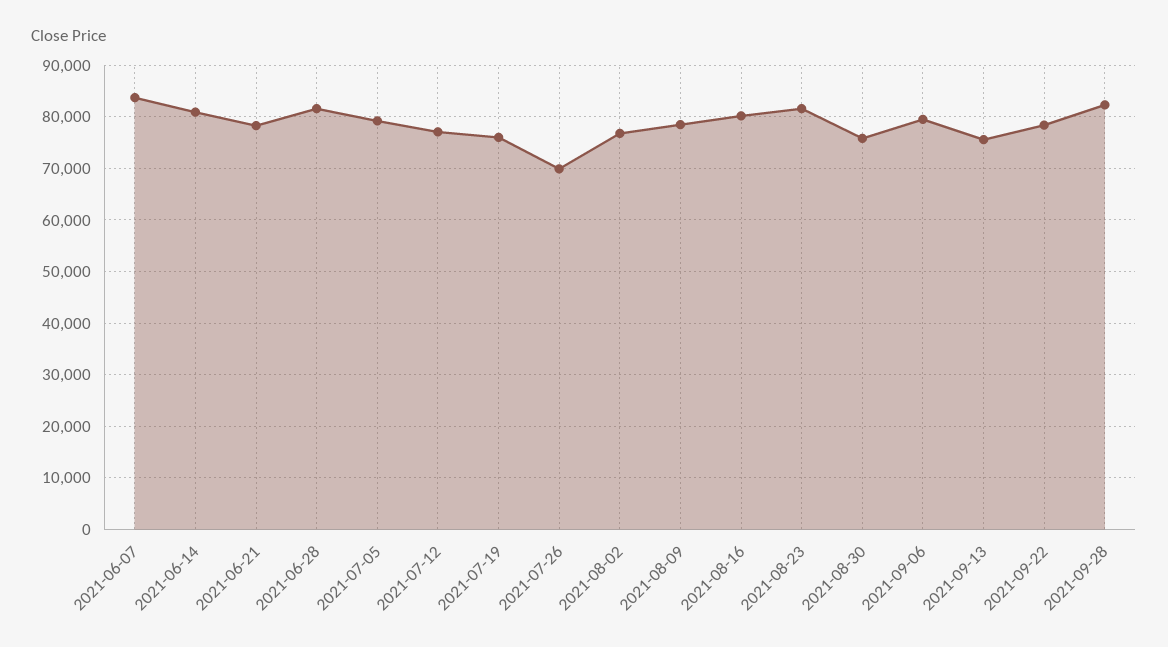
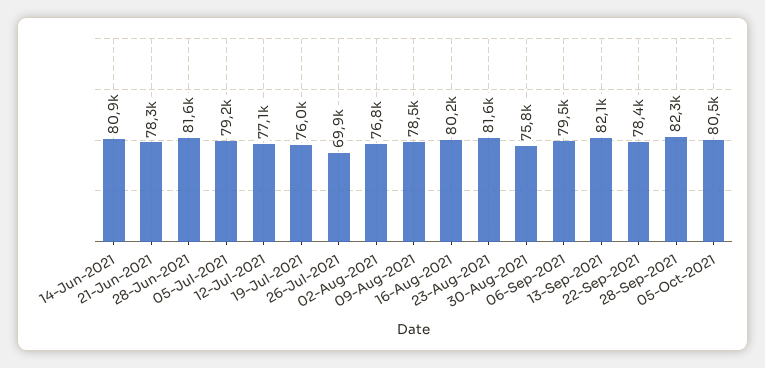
2021-06-07: 84000 -> none
2021-09-13: 76000 -> 82100
05-Oct-2021: none -> 80500

